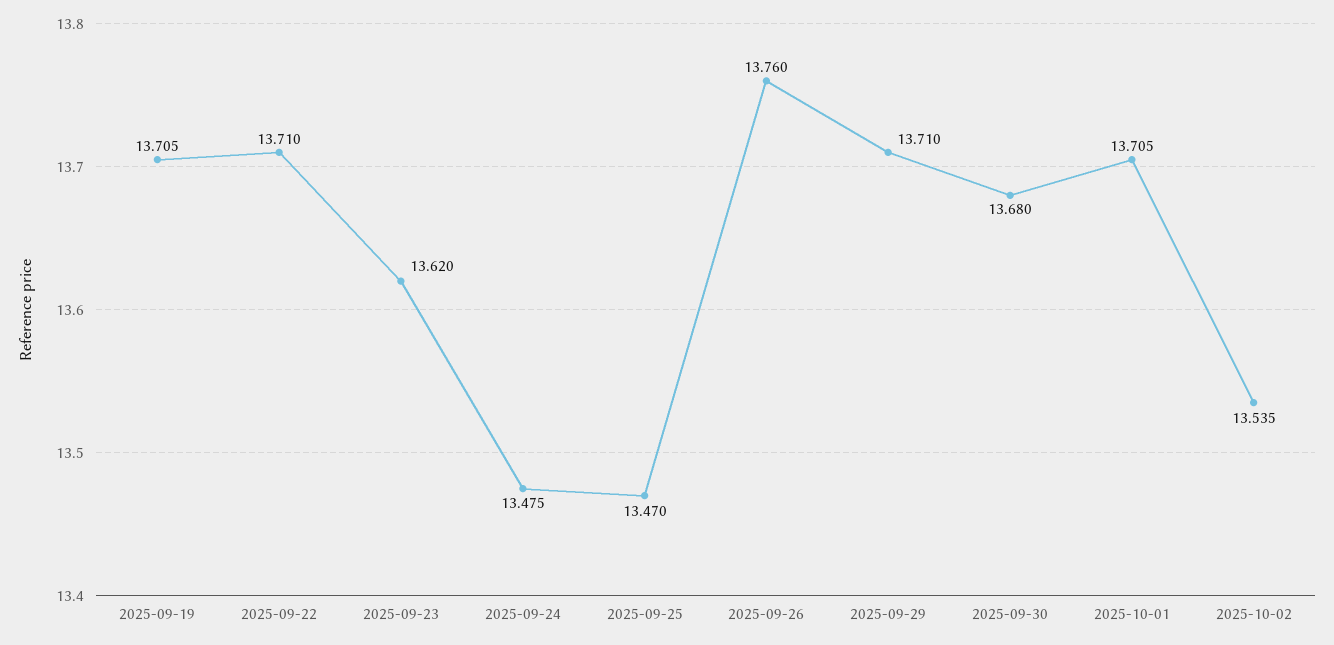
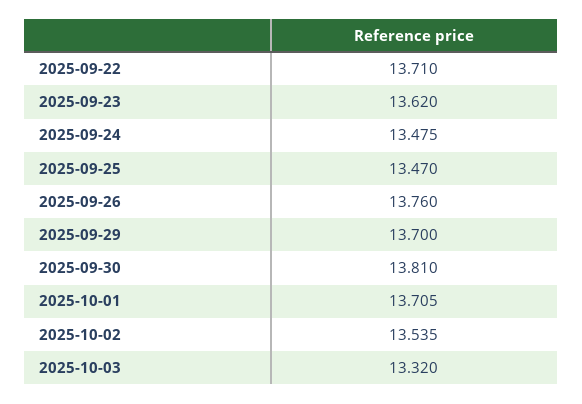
2025-09-19: 13.705 -> none
2025-09-29: 13.71 -> 13.7
2025-09-30: 13.68 -> 13.81
2025-10-03: none -> 13.32

